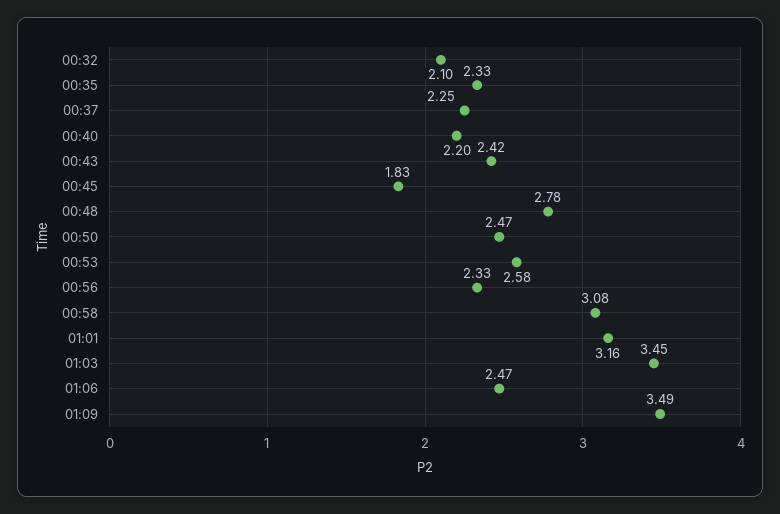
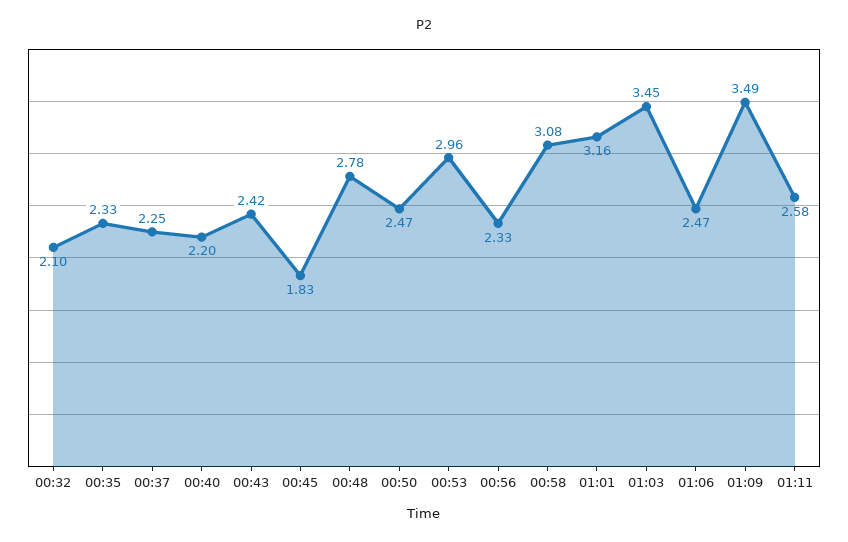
00:53: 2.58 -> 2.96
01:11: none -> 2.58

